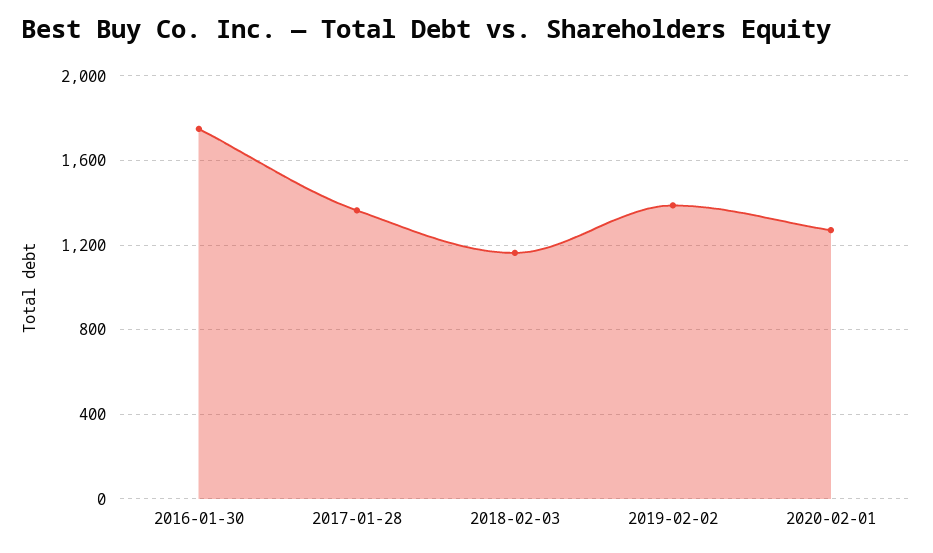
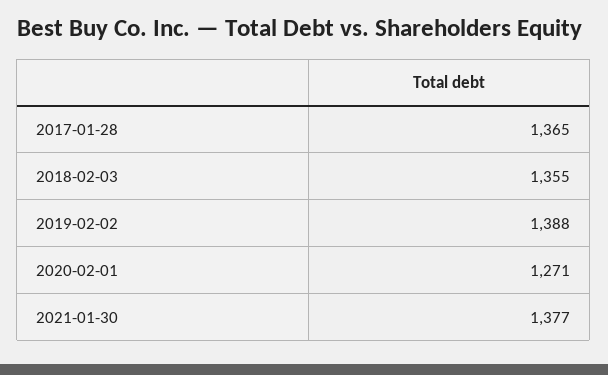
2016-01-30: 1750 -> none
2018-02-03: 1150 -> 1355
2021-01-30: none -> 1377

